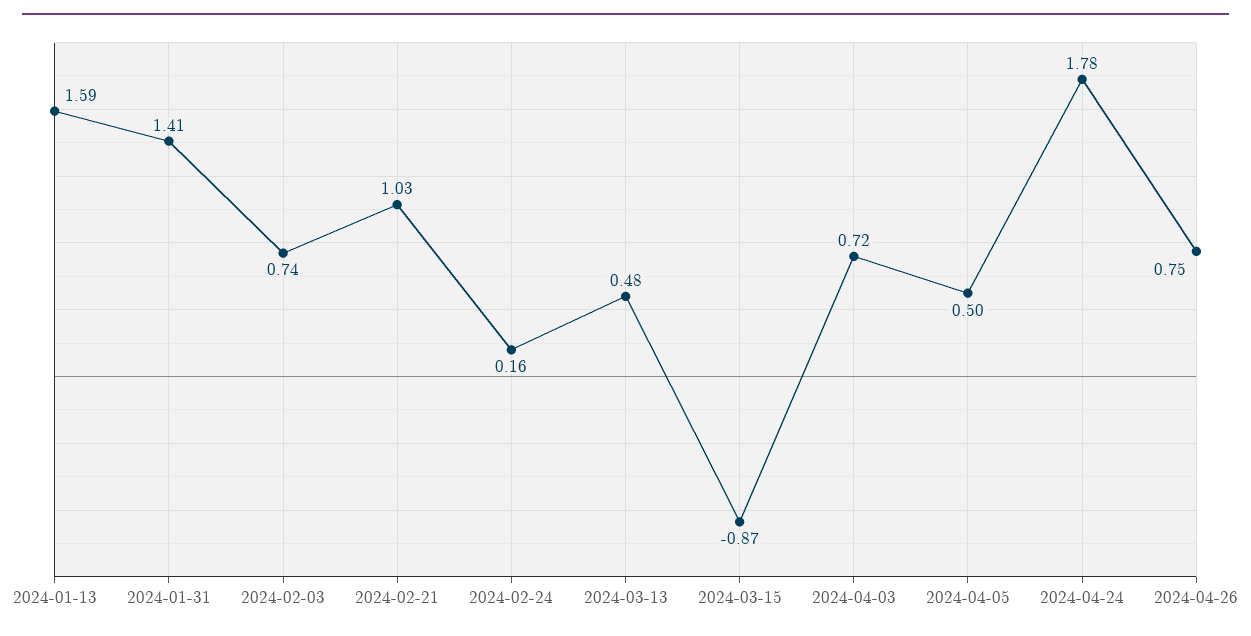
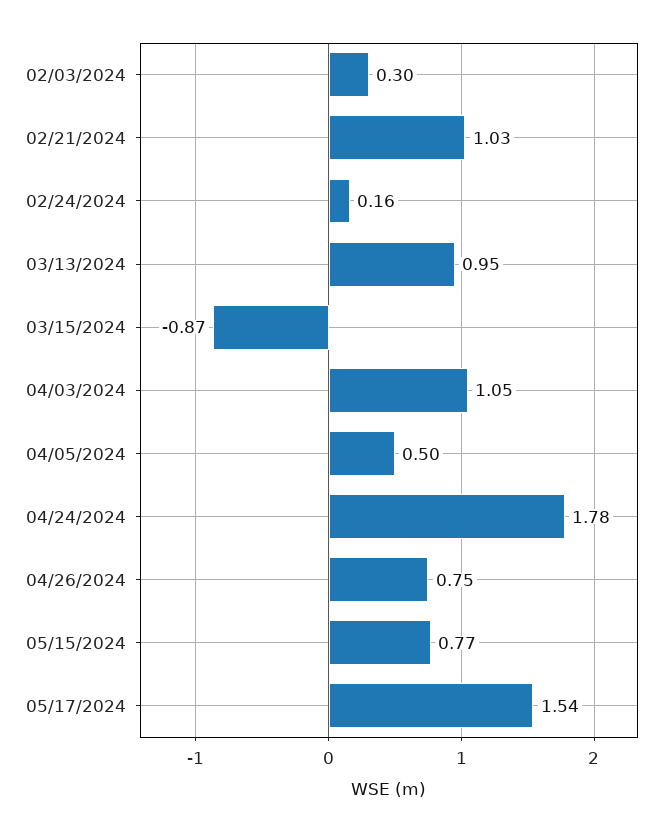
2024-01-13: 1.59 -> none
2024-01-31: 1.41 -> none
2024-02-03: 0.74 -> 0.3
2024-03-13: 0.48 -> 0.95
2024-04-03: 0.72 -> 1.05
05/15/2024: none -> 0.77
05/17/2024: none -> 1.54

